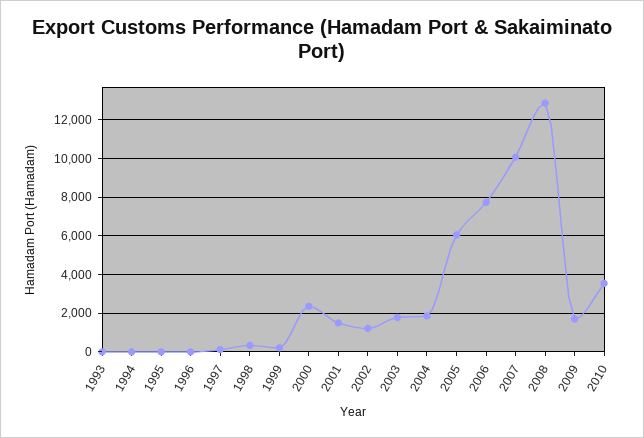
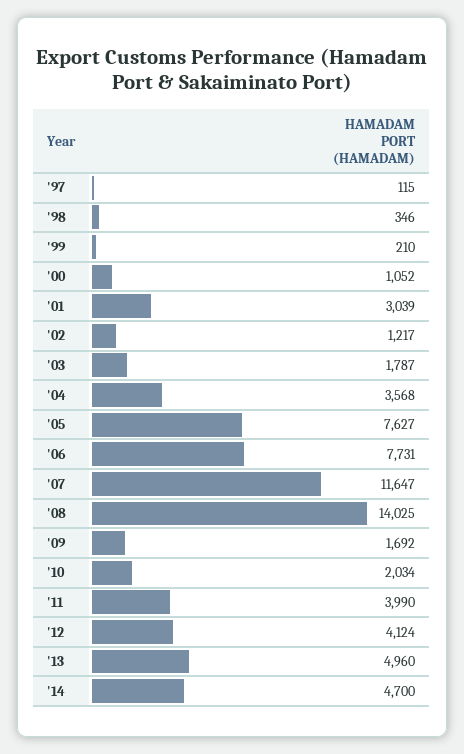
1993: 0 -> none
1994: 0 -> none
1995: 0 -> none
1996: 0 -> none
2000: 2500 -> 1052
2001: 1500 -> 3039
2004: 2000 -> 3568
2005: 6000 -> 7627
2007: 10000 -> 11647
2008: 13000 -> 14025
2010: 3500 -> 2034
'11: none -> 3990
'12: none -> 4124
'13: none -> 4960
'14: none -> 4700

